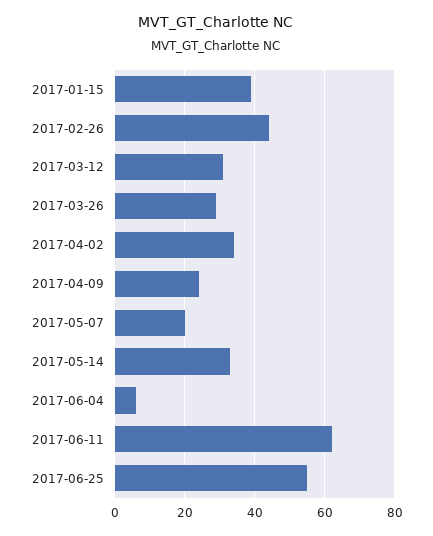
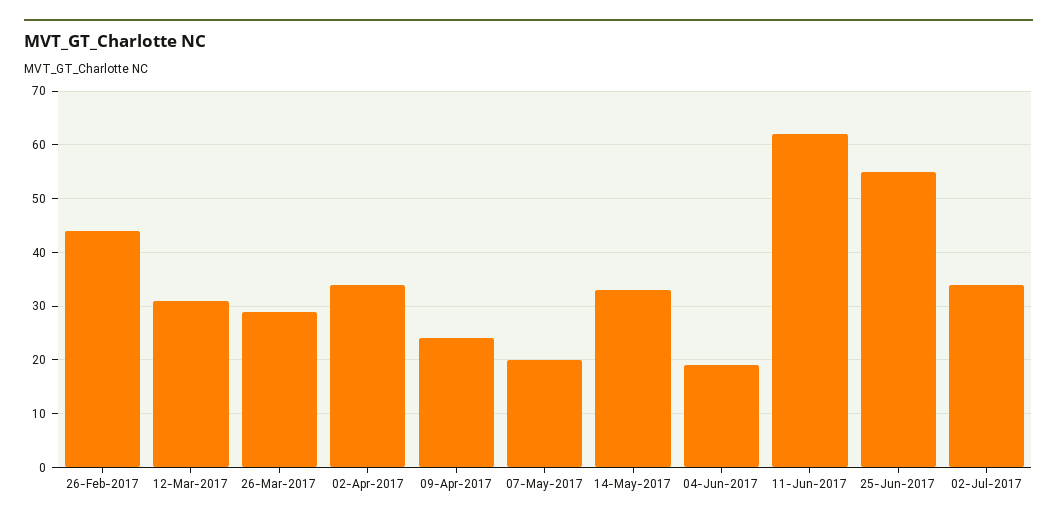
2017-01-15: 40 -> none
2017-06-04: 5 -> 20
02-Jul-2017: none -> 35

